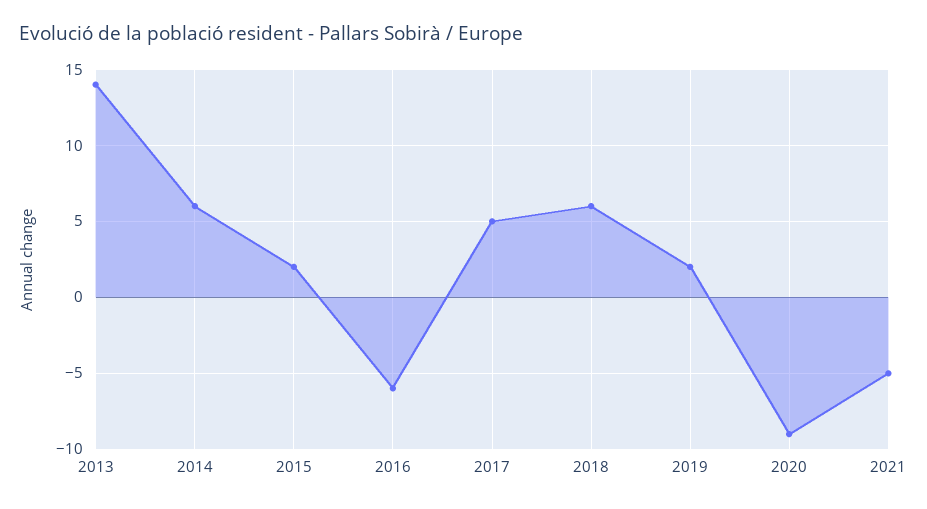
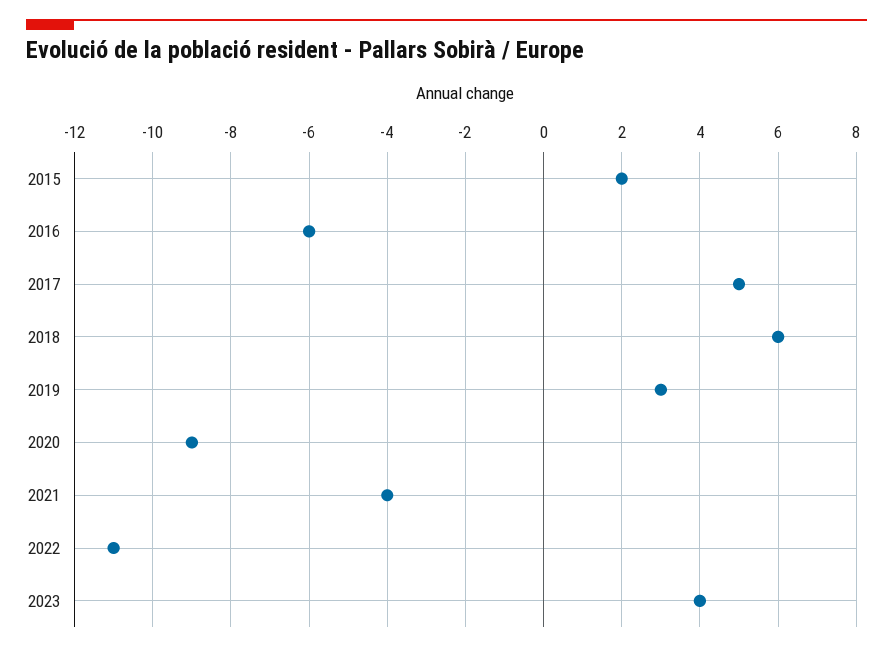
2013: 14 -> none
2014: 6 -> none
2019: 2 -> 3
2021: -5 -> -4
2022: none -> -11
2023: none -> 4

